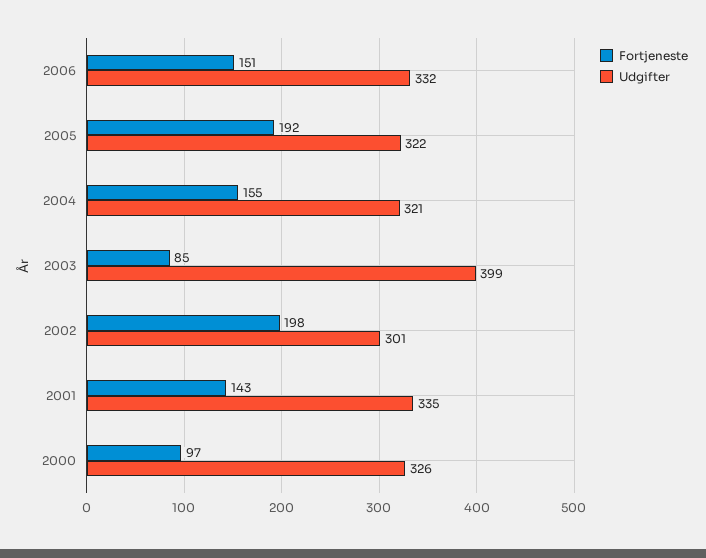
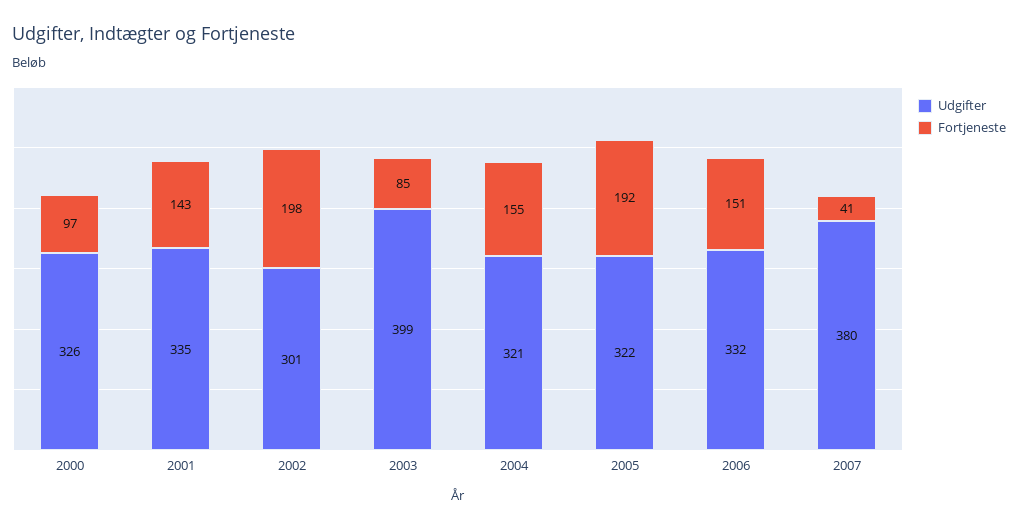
Udgifter, 2007: none -> 380
Fortjeneste, 2007: none -> 41

